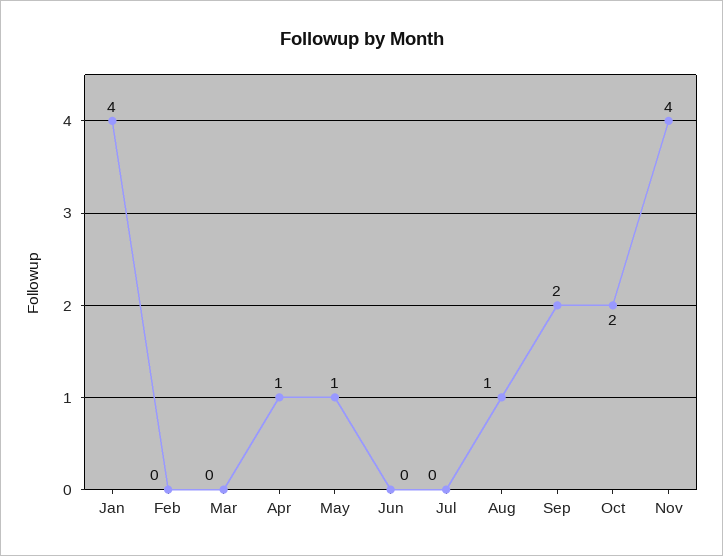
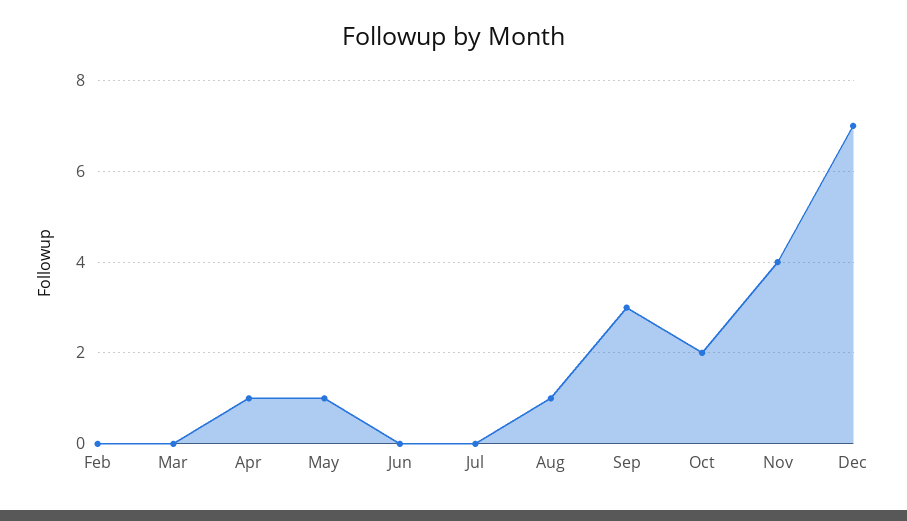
Jan: 4 -> none
Sep: 2 -> 3
Dec: none -> 7

